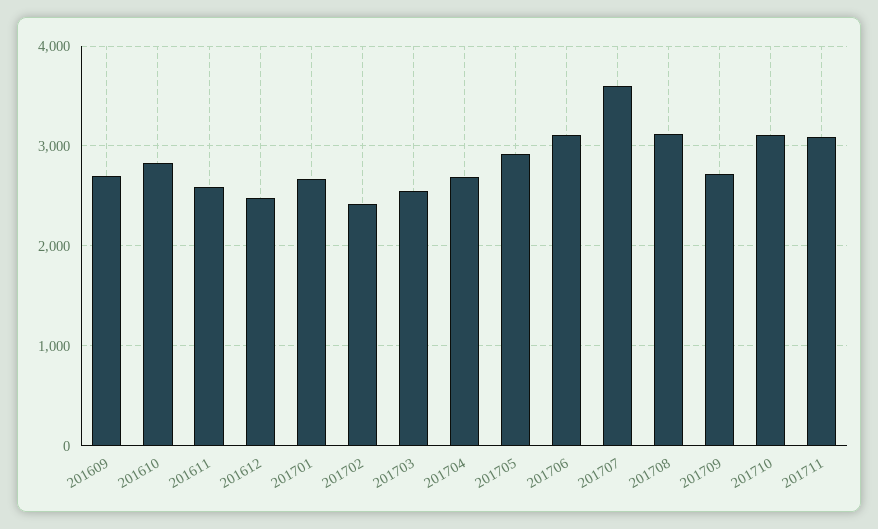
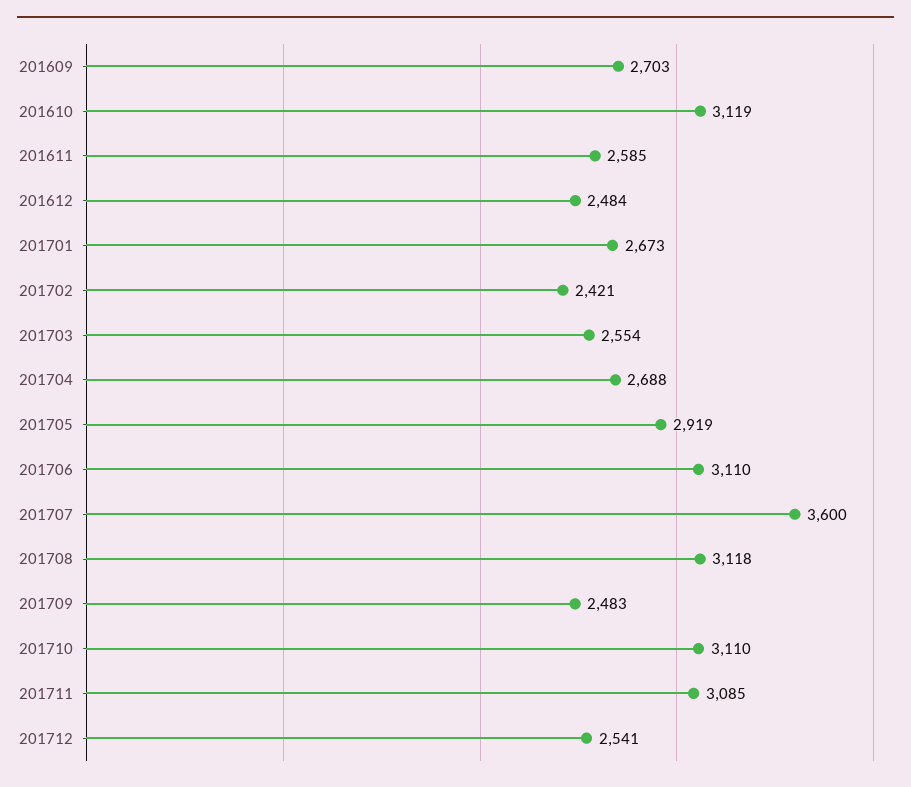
201610: 2800 -> 3119
201709: 2700 -> 2483
201712: none -> 2541

